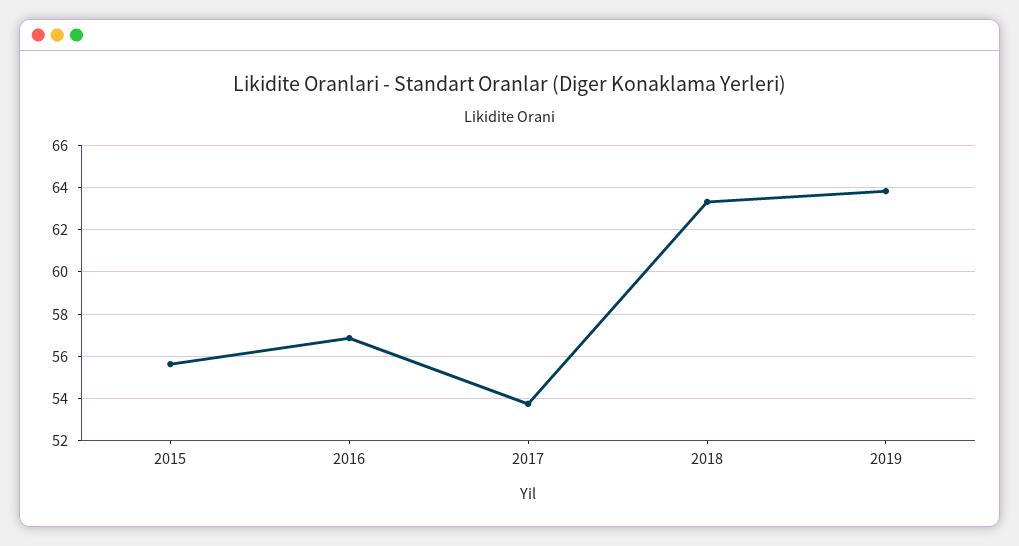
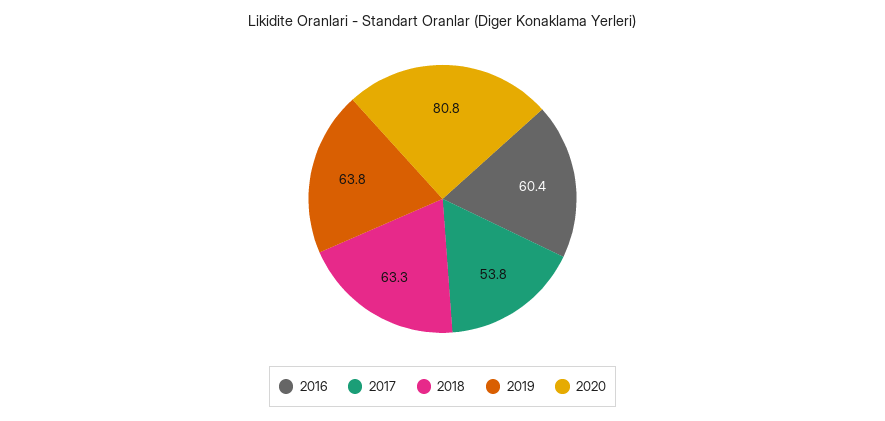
2015: 55.5 -> none
2016: 57 -> 60.4
2020: none -> 80.8

